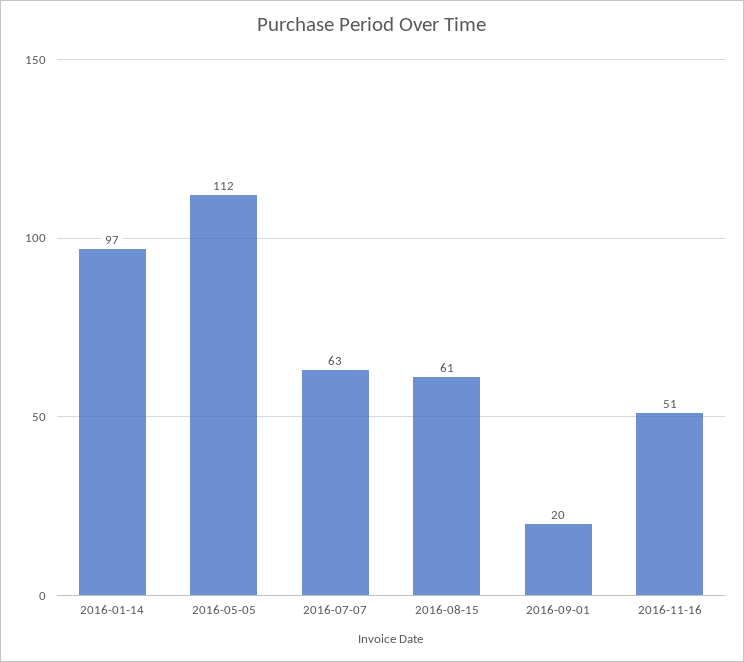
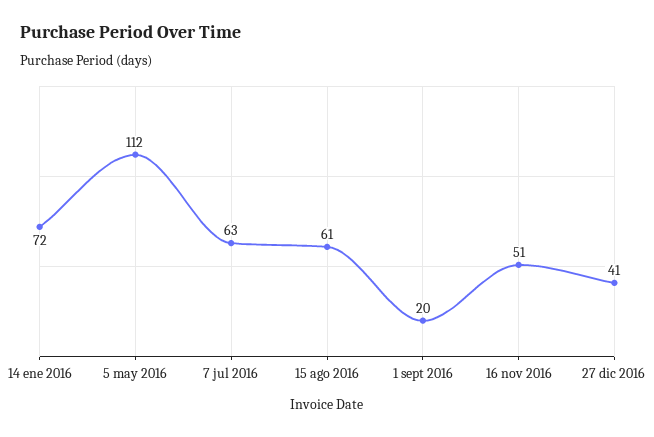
2016-01-14: 97 -> 72
27 dic 2016: none -> 41

